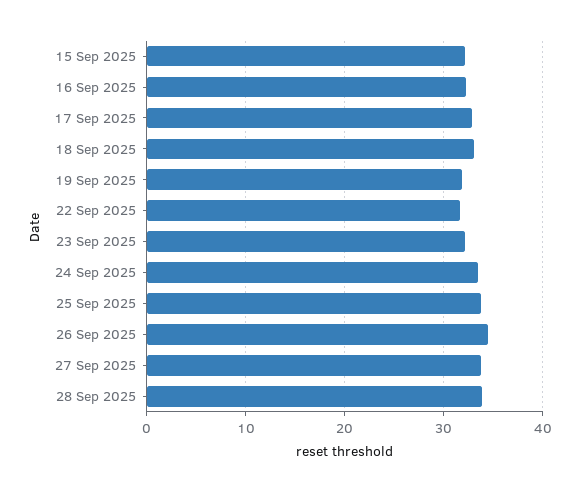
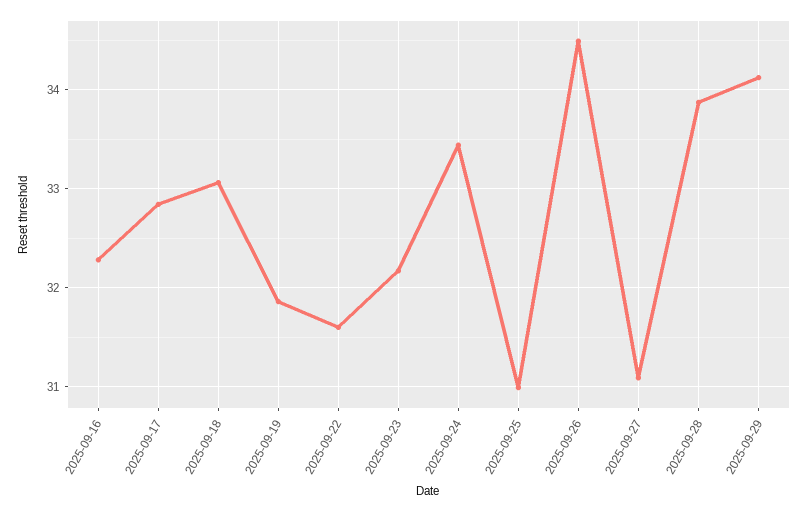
15 Sep 2025: 32 -> none
25 Sep 2025: 34 -> 31
27 Sep 2025: 34 -> 31.1
2025-09-29: none -> 34.1

